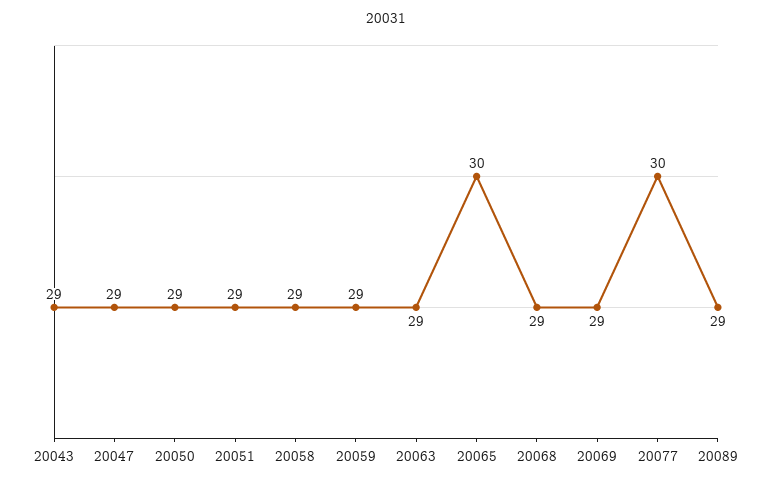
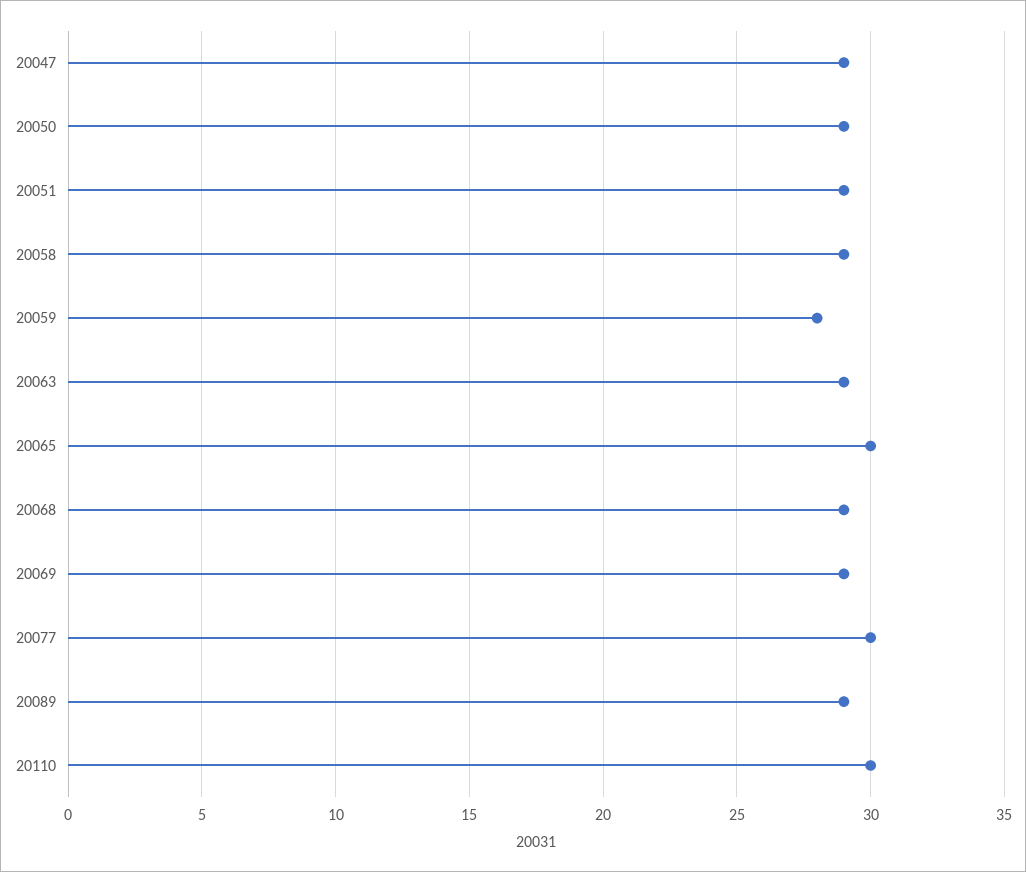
20043: 29 -> none
20059: 29 -> 28
20110: none -> 30

